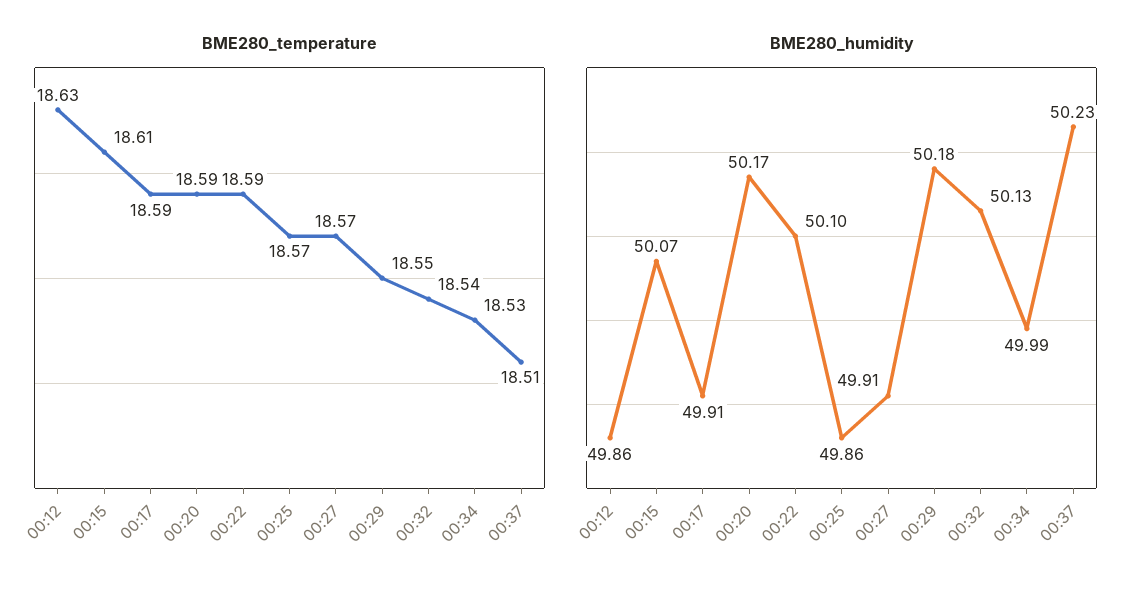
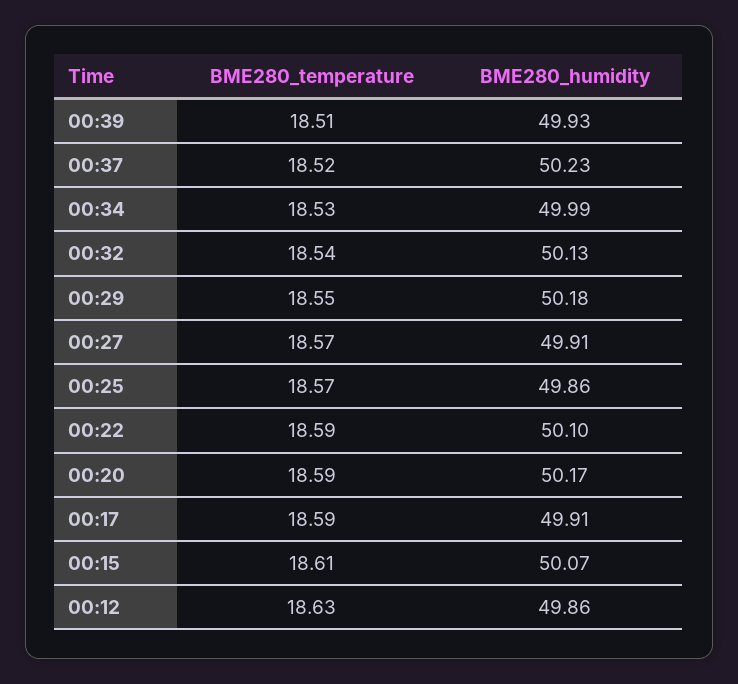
BME280_temperature, 00:37: 18.51 -> 18.52
BME280_temperature, 00:39: none -> 18.51
BME280_humidity, 00:39: none -> 49.93

